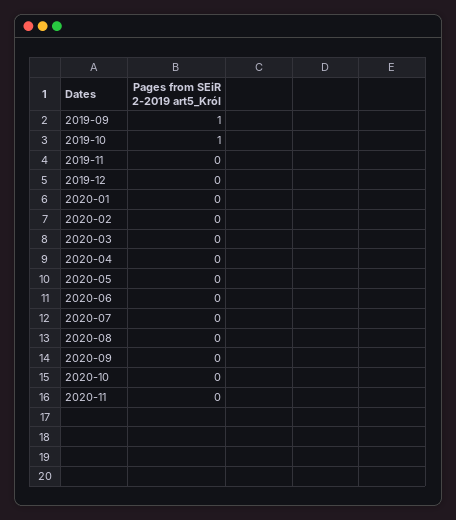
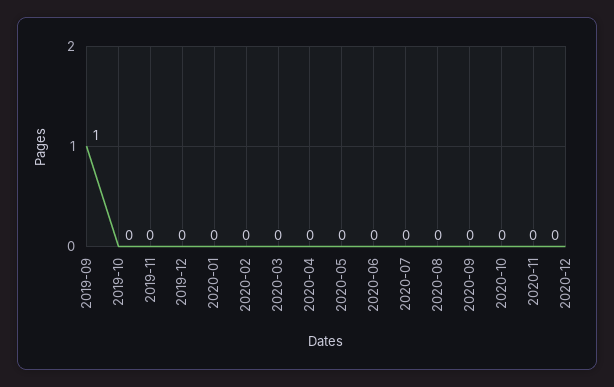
2019-10: 1 -> 0
2020-12: none -> 0

